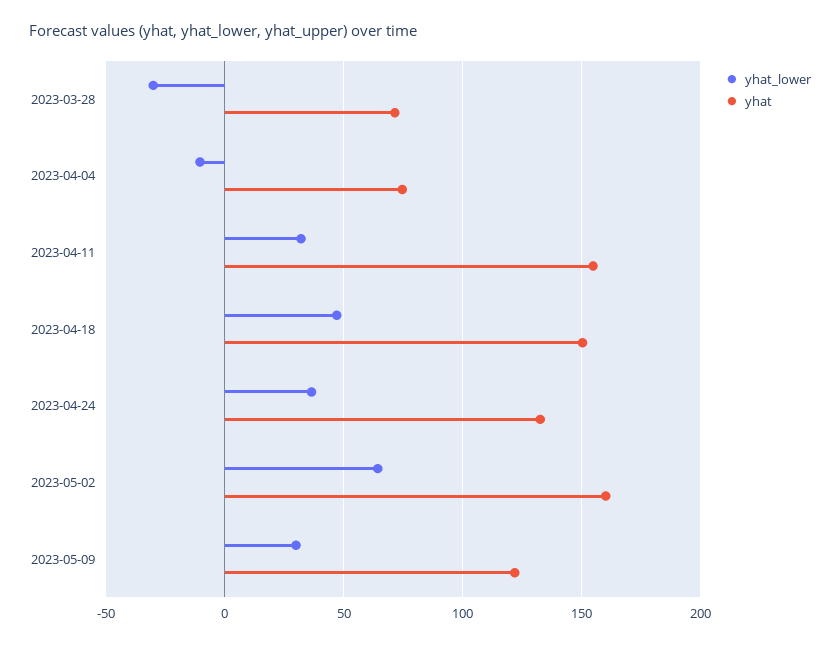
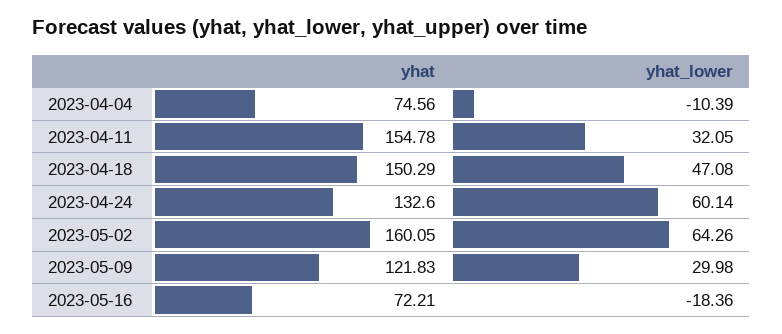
yhat_lower, 2023-03-28: -30 -> none
yhat, 2023-03-28: 70 -> none
yhat_lower, 2023-04-24: 35 -> 60.14
yhat, 2023-05-16: none -> 72.21
yhat_lower, 2023-05-16: none -> -18.36

